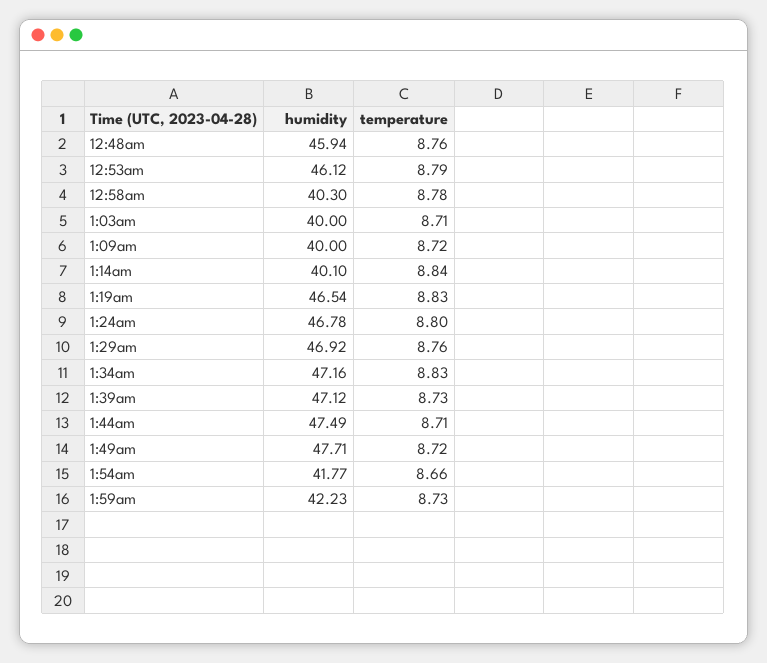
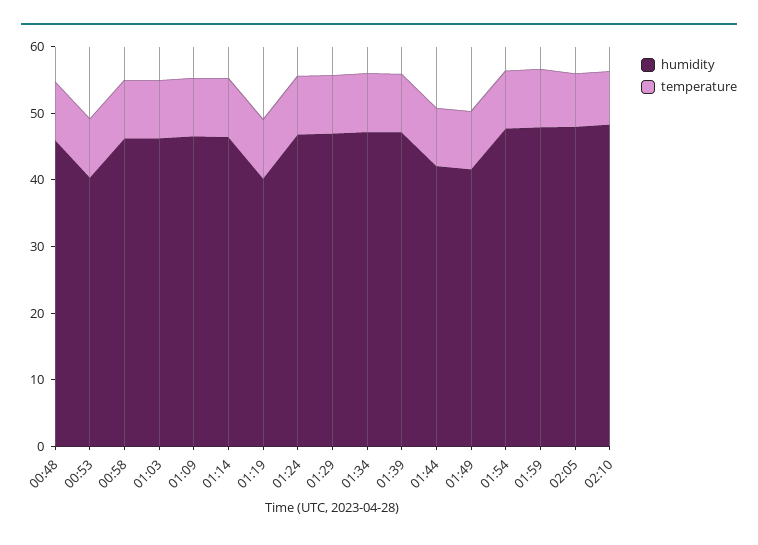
humidity, 12:53am: 46.12 -> 40
humidity, 12:58am: 40.3 -> 46
humidity, 1:03am: 40 -> 46
humidity, 1:09am: 40 -> 46
humidity, 1:14am: 40.1 -> 46
humidity, 1:19am: 46.54 -> 40
humidity, 1:44am: 47.49 -> 42
humidity, 1:49am: 47.71 -> 42
humidity, 1:54am: 41.77 -> 48
humidity, 1:59am: 42.23 -> 48
humidity, 02:05: none -> 48
temperature, 02:05: none -> 8
humidity, 02:10: none -> 48
temperature, 02:10: none -> 8

